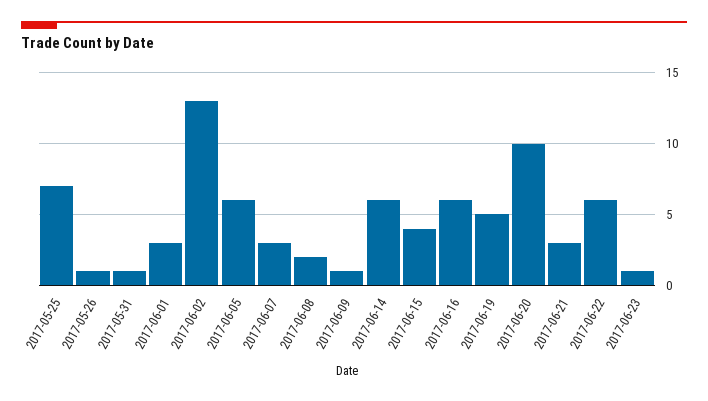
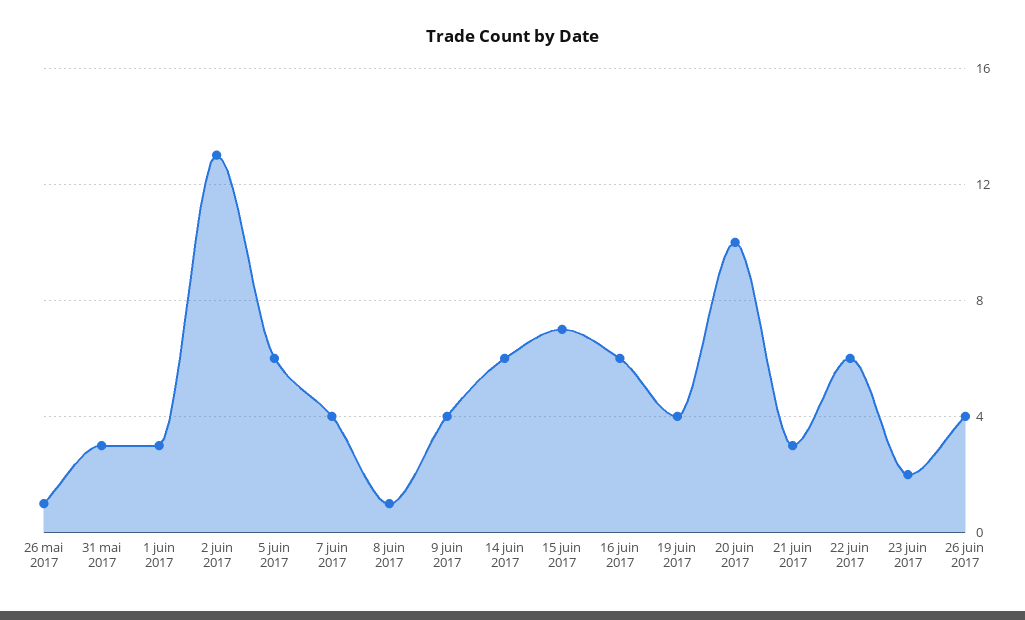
2017-05-25: 7 -> none
2017-05-31: 1 -> 3
2017-06-07: 3 -> 4
2017-06-08: 2 -> 1
2017-06-09: 1 -> 4
2017-06-15: 4 -> 7
2017-06-19: 5 -> 4
2017-06-23: 1 -> 2
26 juin 2017: none -> 4

